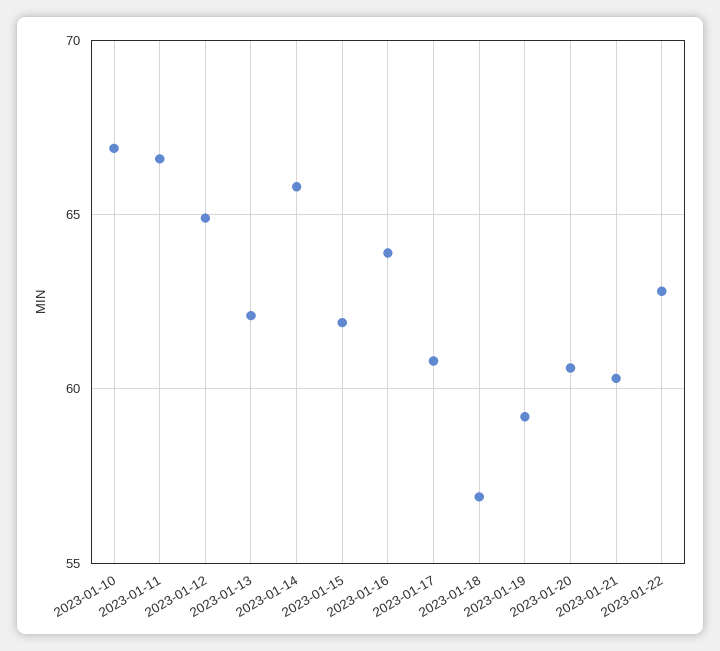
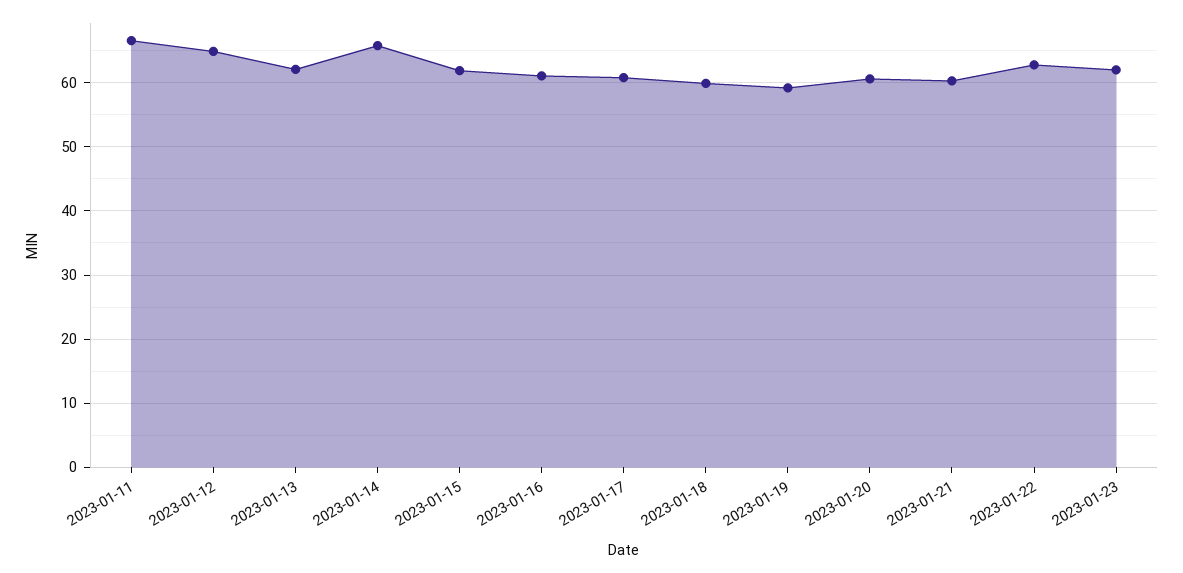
2023-01-10: 67 -> none
2023-01-16: 64 -> 61
2023-01-18: 57 -> 60
2023-01-23: none -> 62

